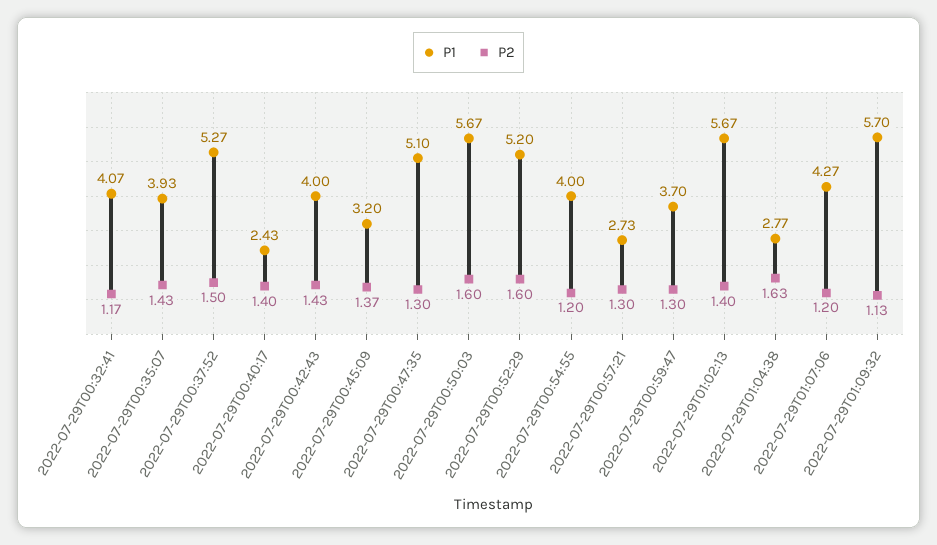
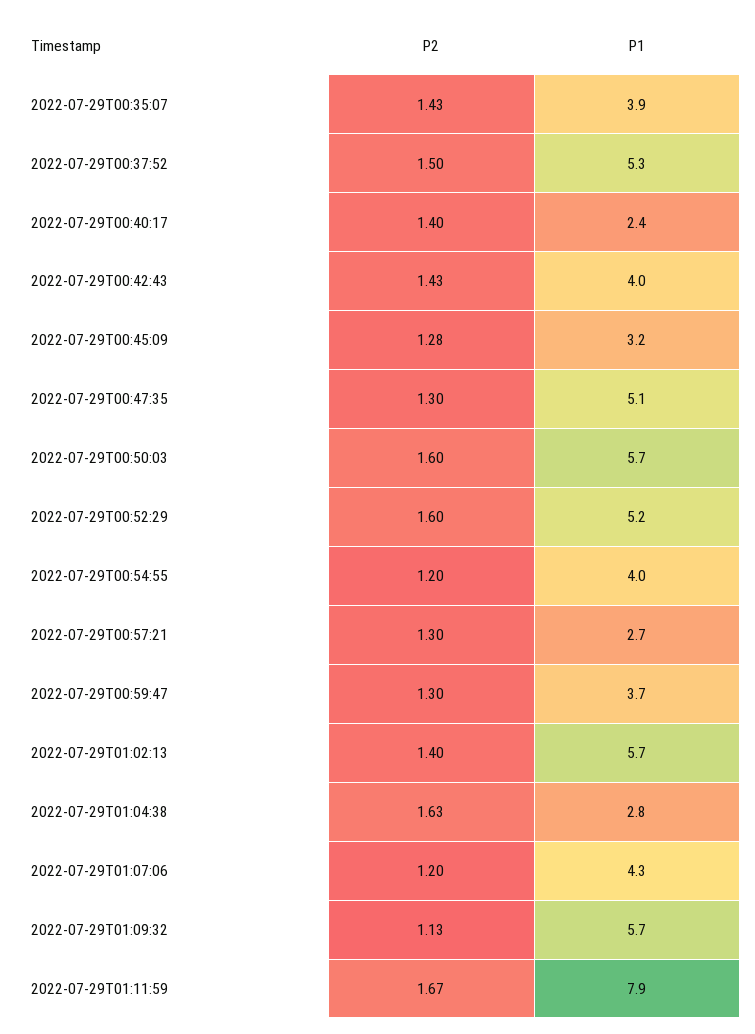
P1, 2022-07-29T00:32:41: 4.07 -> none
P2, 2022-07-29T00:32:41: 1.17 -> none
P2, 2022-07-29T00:45:09: 1.37 -> 1.28
P2, 2022-07-29T01:11:59: none -> 1.67
P1, 2022-07-29T01:11:59: none -> 7.9

